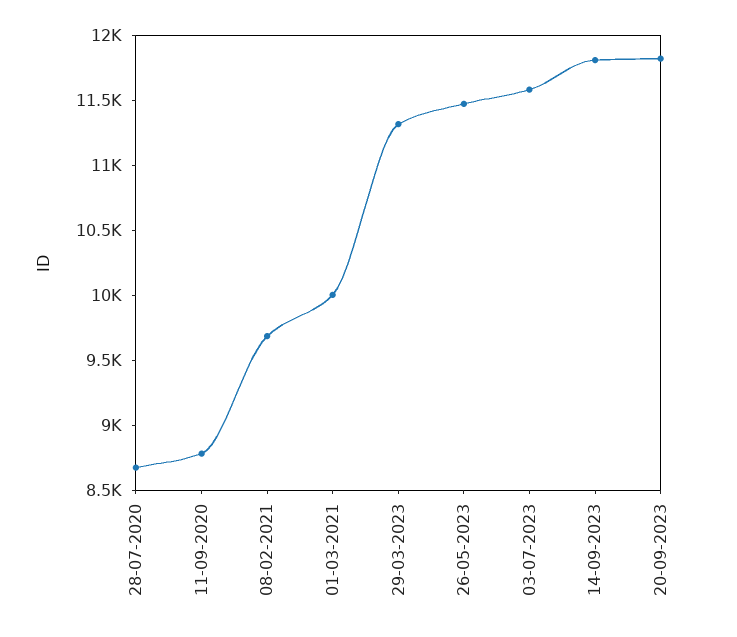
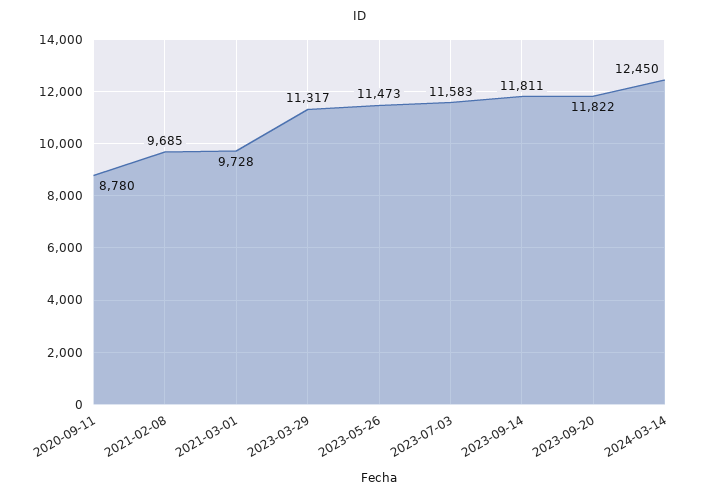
28-07-2020: 8700 -> none
01-03-2021: 10000 -> 9728
2024-03-14: none -> 12450

